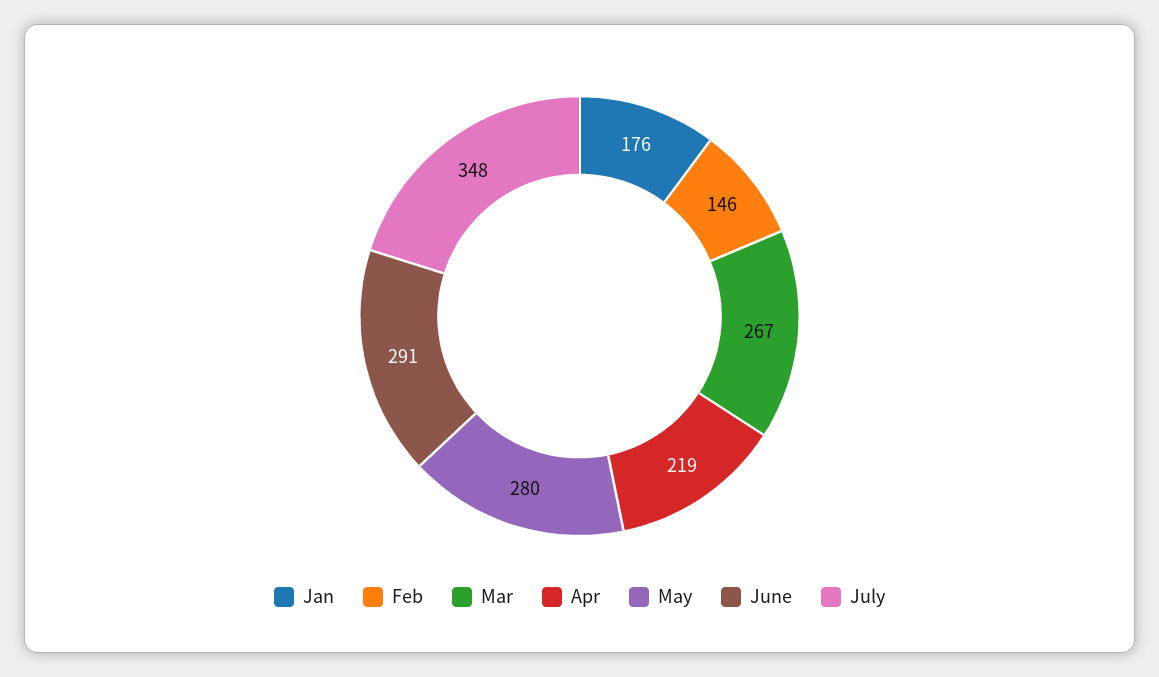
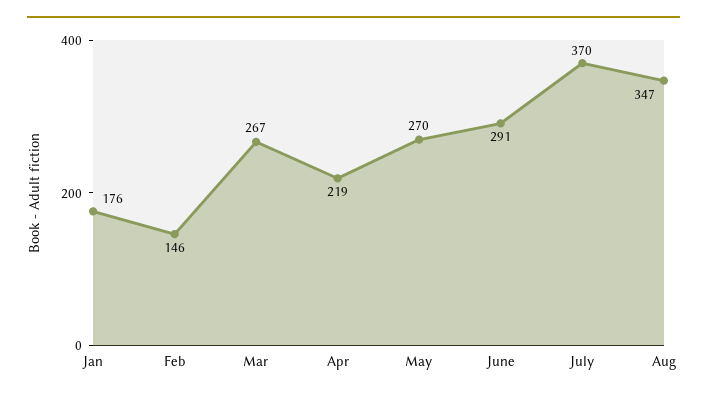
May: 280 -> 270
July: 348 -> 370
Aug: none -> 347

